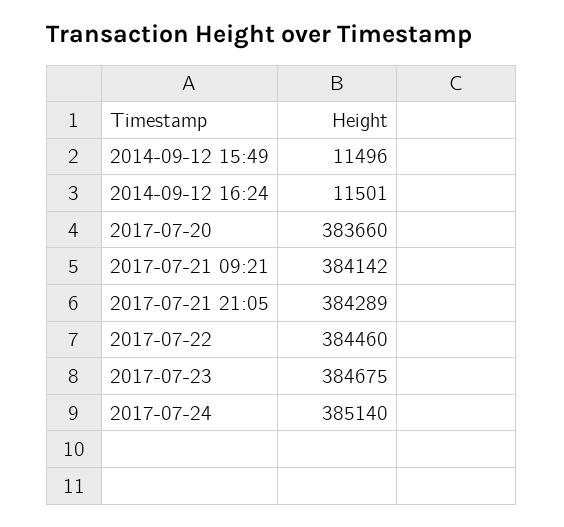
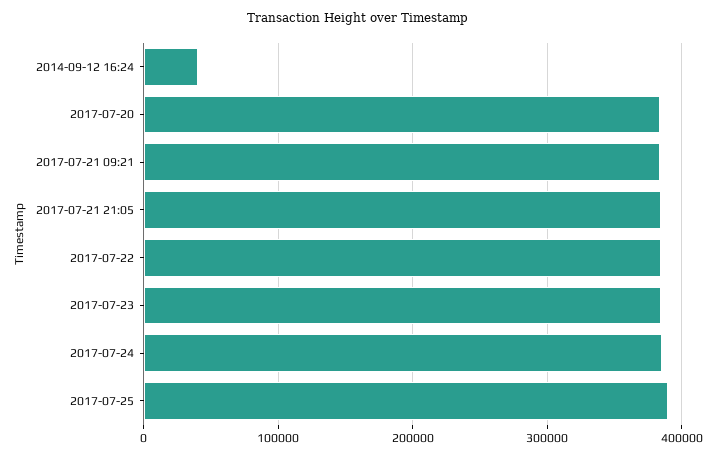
2014-09-12 15:49: 11496 -> none
2014-09-12 16:24: 11501 -> 40000
2017-07-25: none -> 390000

